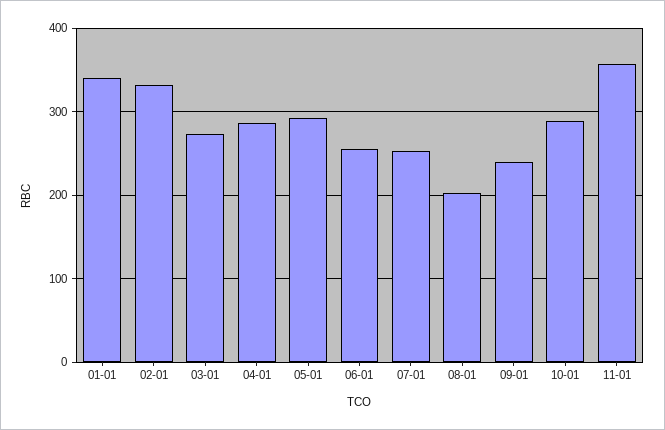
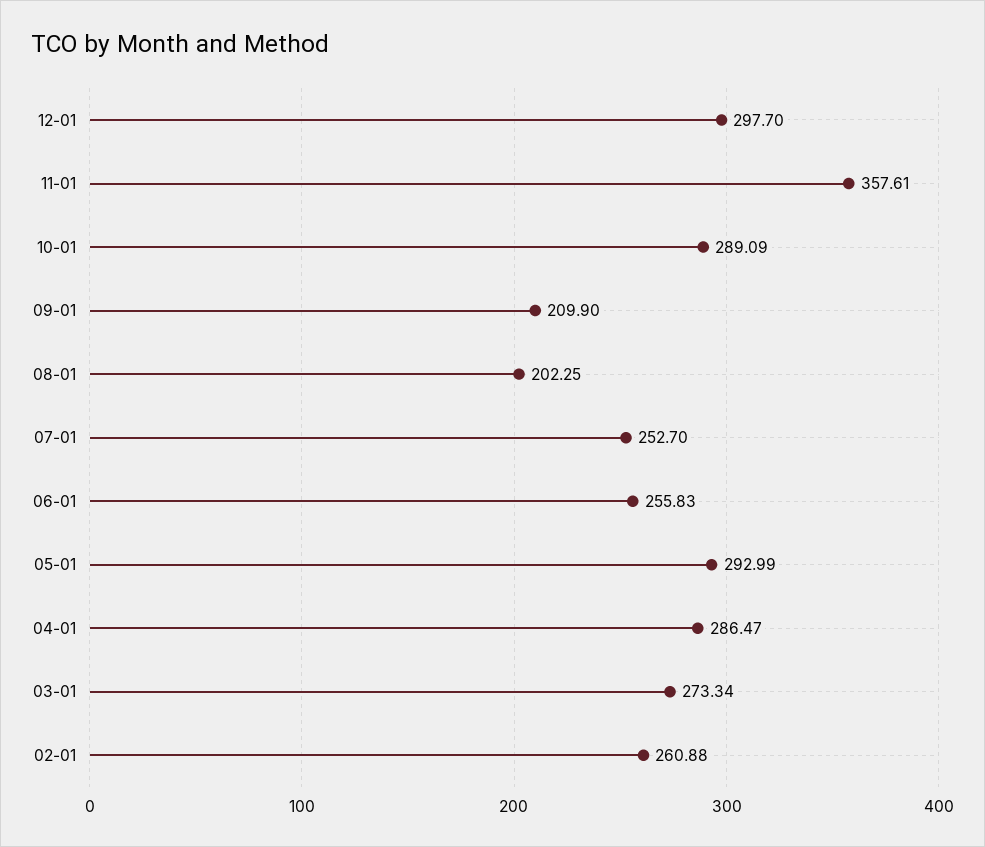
01-01: 340 -> none
02-01: 330 -> 260.88
09-01: 240 -> 209.9
12-01: none -> 297.7

